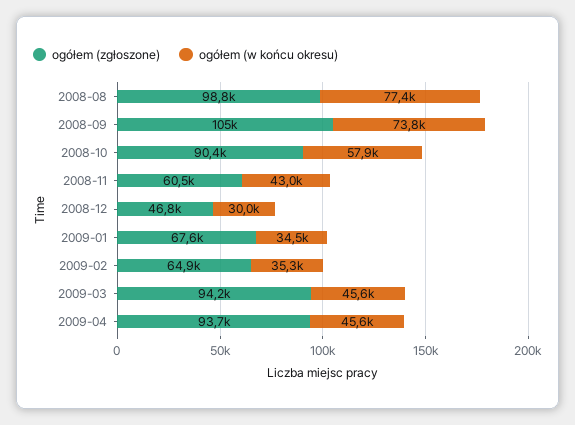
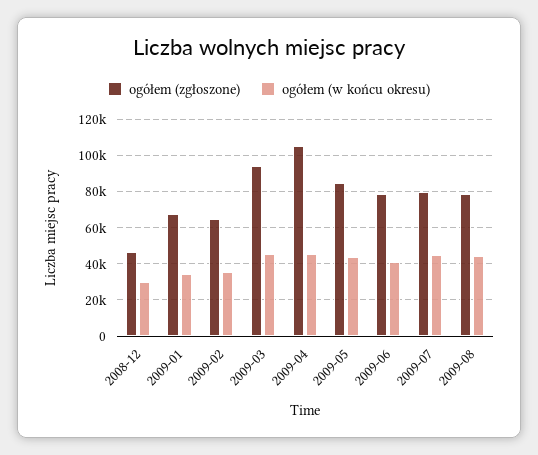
ogółem (zgłoszone), 2008-08: 98800 -> none
ogółem (w końcu okresu), 2008-08: 77400 -> none
ogółem (zgłoszone), 2008-09: 105000 -> none
ogółem (w końcu okresu), 2008-09: 73800 -> none
ogółem (zgłoszone), 2008-10: 90400 -> none
ogółem (w końcu okresu), 2008-10: 57900 -> none
ogółem (zgłoszone), 2008-11: 60500 -> none
ogółem (w końcu okresu), 2008-11: 43000 -> none
ogółem (zgłoszone), 2009-04: 93700 -> 105000
ogółem (zgłoszone), 2009-05: none -> 85000
ogółem (w końcu okresu), 2009-05: none -> 45000
ogółem (zgłoszone), 2009-06: none -> 80000
ogółem (w końcu okresu), 2009-06: none -> 40000
ogółem (zgłoszone), 2009-07: none -> 80000
ogółem (w końcu okresu), 2009-07: none -> 45000
ogółem (zgłoszone), 2009-08: none -> 80000
ogółem (w końcu okresu), 2009-08: none -> 45000

